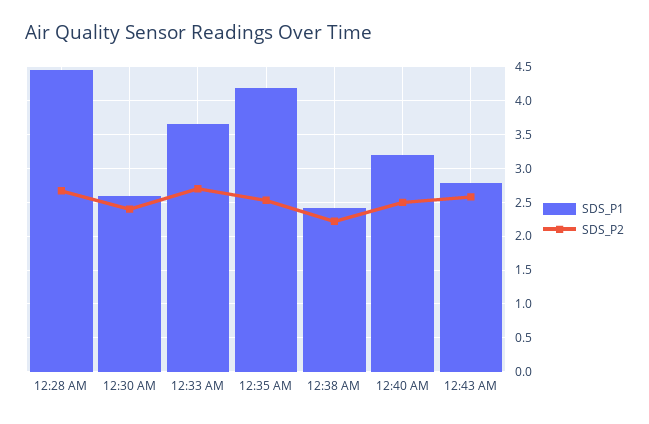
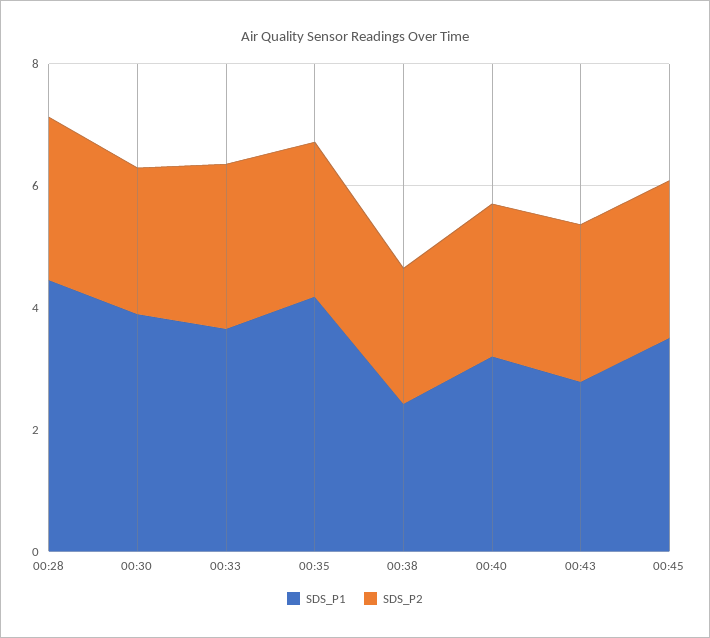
SDS_P1, 12:30 AM: 2.6 -> 4
SDS_P1, 00:45: none -> 3.5
SDS_P2, 00:45: none -> 2.5

